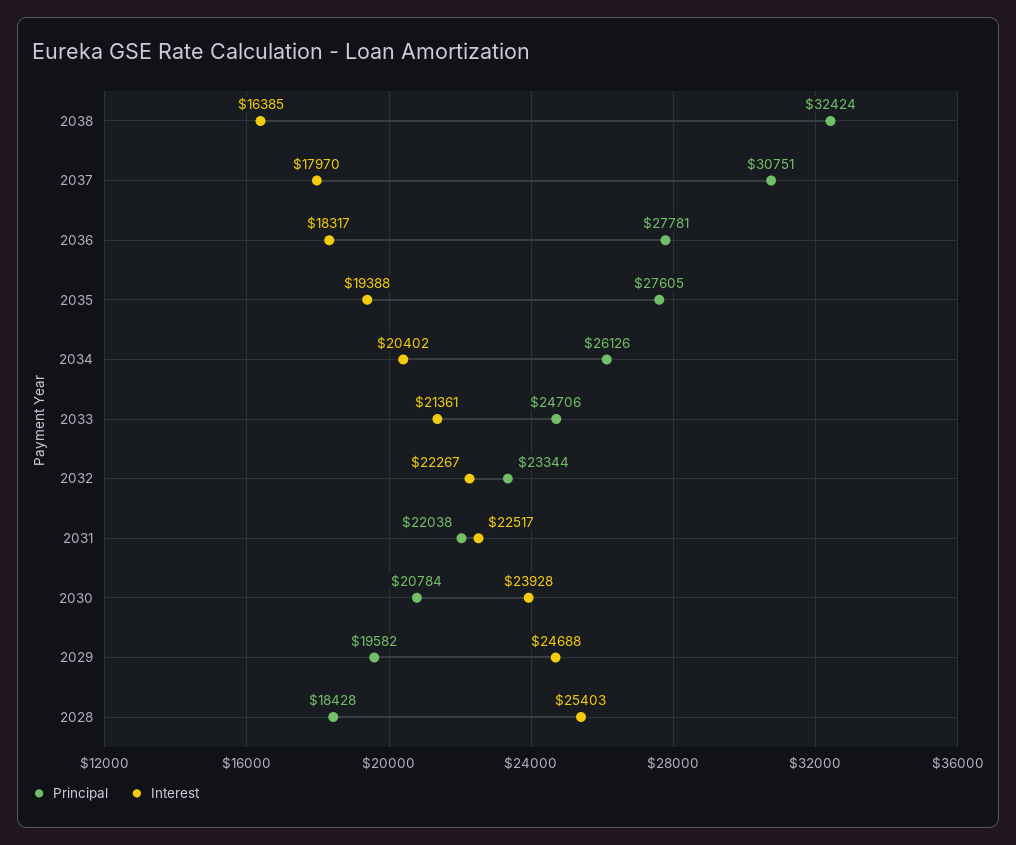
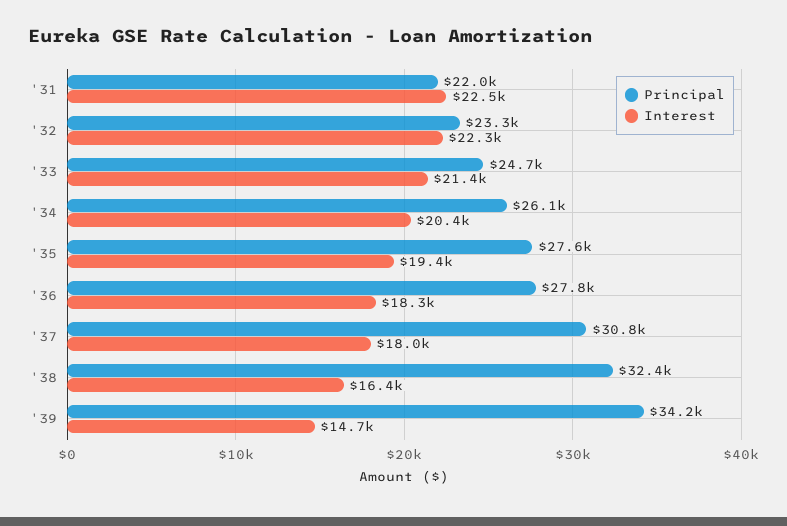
Principal, 2030: 20784 -> none
Interest, 2030: 23928 -> none
Principal, 2029: 19582 -> none
Interest, 2029: 24688 -> none
Principal, 2028: 18428 -> none
Interest, 2028: 25403 -> none
Principal, '39: none -> 34200
Interest, '39: none -> 14700

